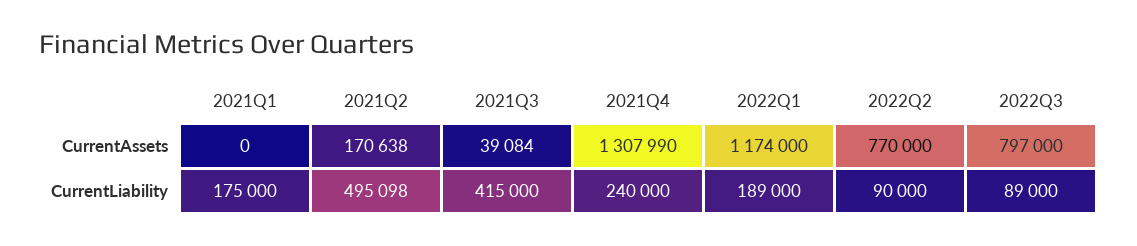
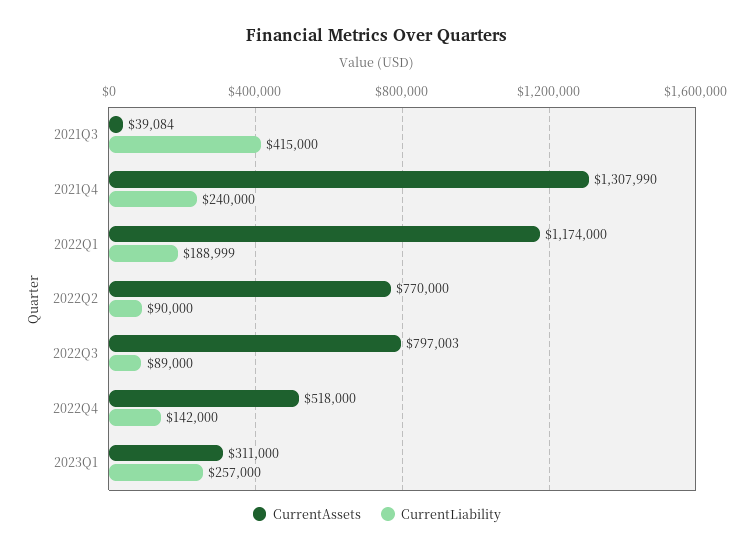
CurrentAssets, 2021Q1: 0 -> none
CurrentAssets, 2021Q2: 170638 -> none
CurrentAssets, 2022Q3: 797000 -> 797003
CurrentLiability, 2021Q1: 175000 -> none
CurrentLiability, 2021Q2: 495098 -> none
CurrentLiability, 2022Q1: 189000 -> 188999
CurrentAssets, 2022Q4: none -> 518000
CurrentLiability, 2022Q4: none -> 142000
CurrentAssets, 2023Q1: none -> 311000
CurrentLiability, 2023Q1: none -> 257000

